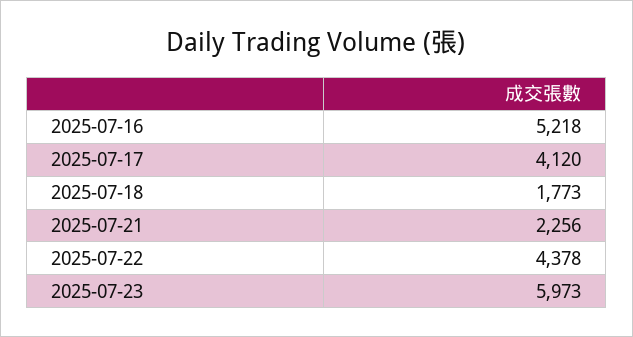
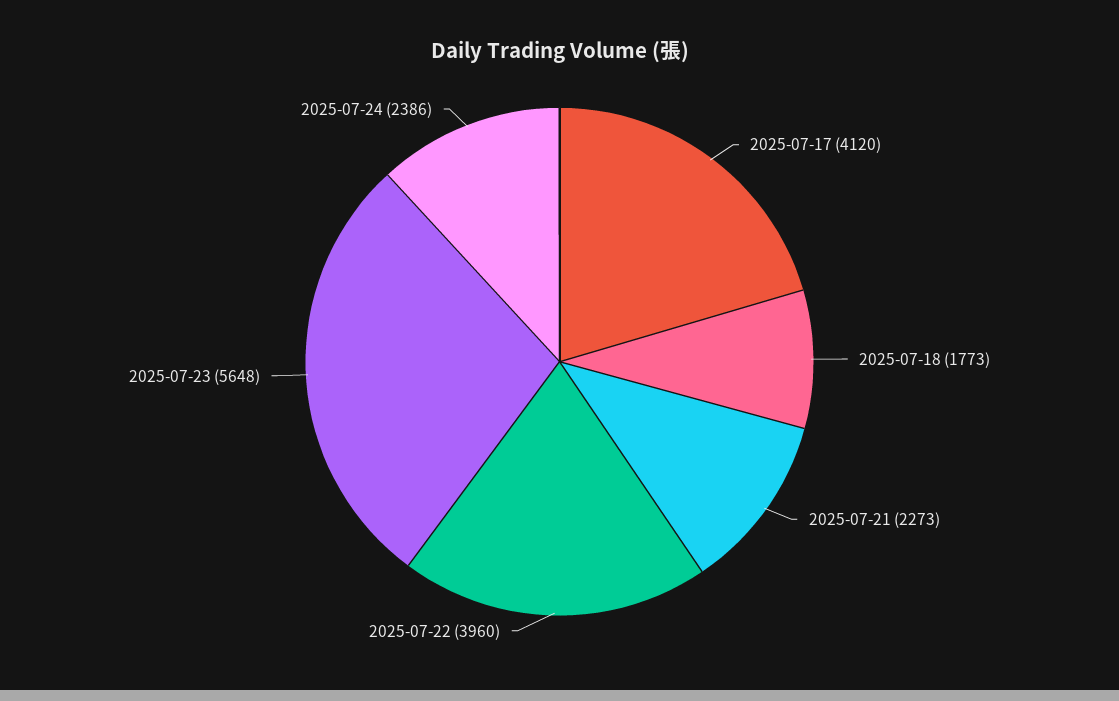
2025-07-16: 5218 -> none
2025-07-21: 2256 -> 2273
2025-07-22: 4378 -> 3960
2025-07-23: 5973 -> 5648
2025-07-24: none -> 2386

